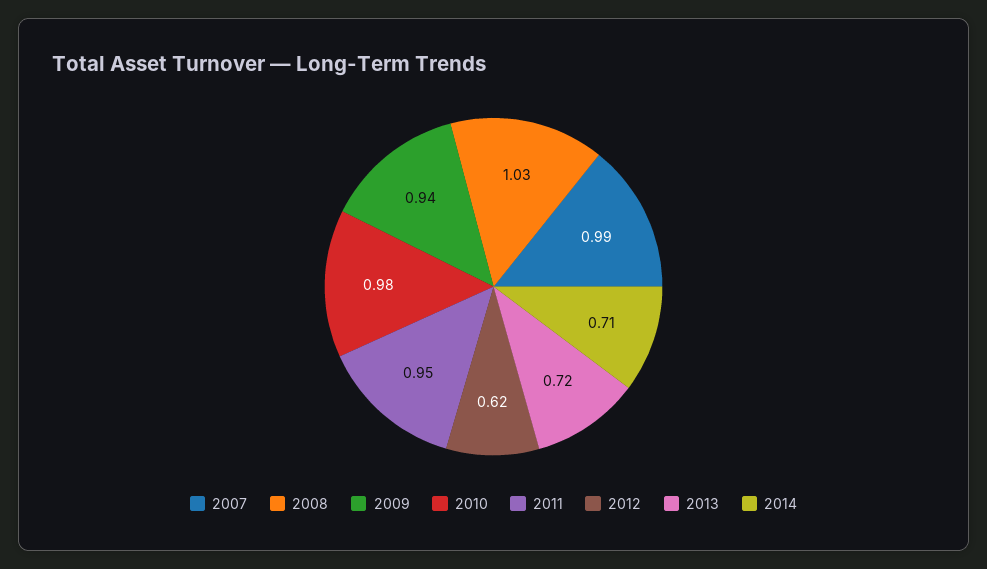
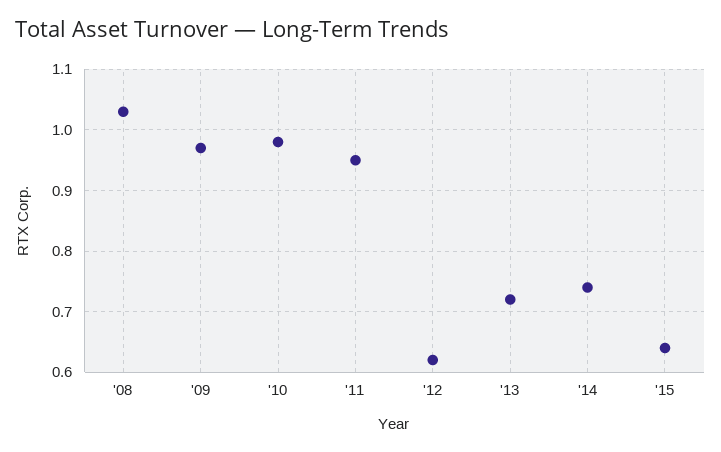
2007: 0.99 -> none
2009: 0.94 -> 0.97
2014: 0.71 -> 0.74
'15: none -> 0.64

